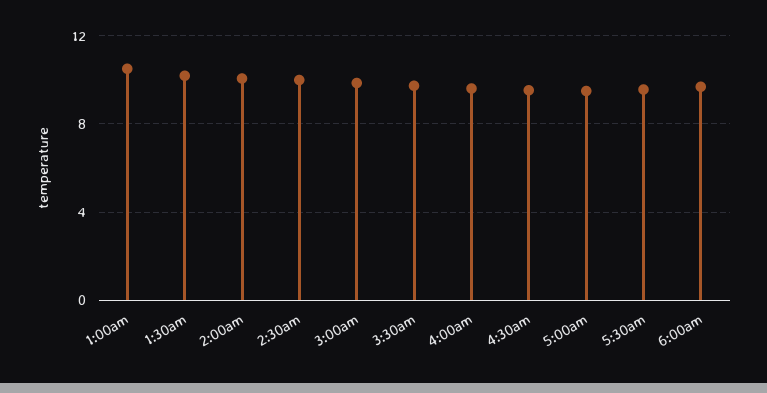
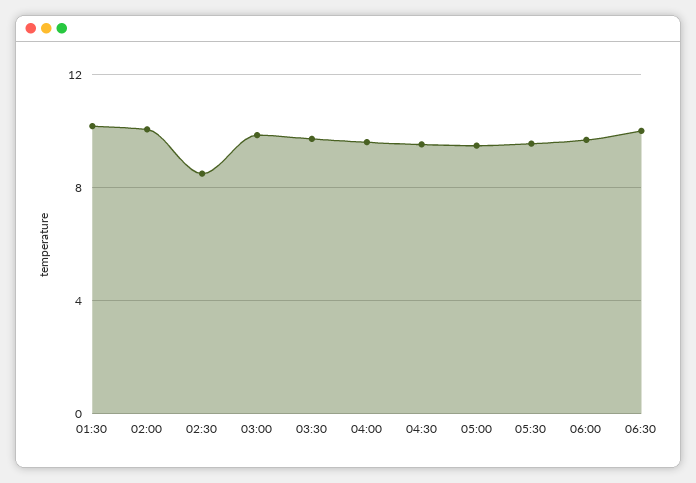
1:00am: 10.5 -> none
2:30am: 10 -> 8.5
06:30: none -> 10

